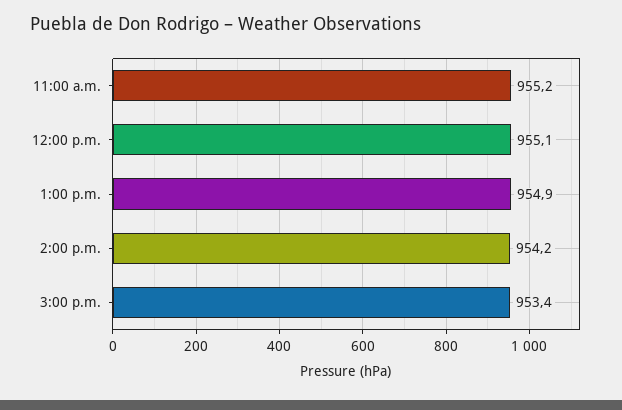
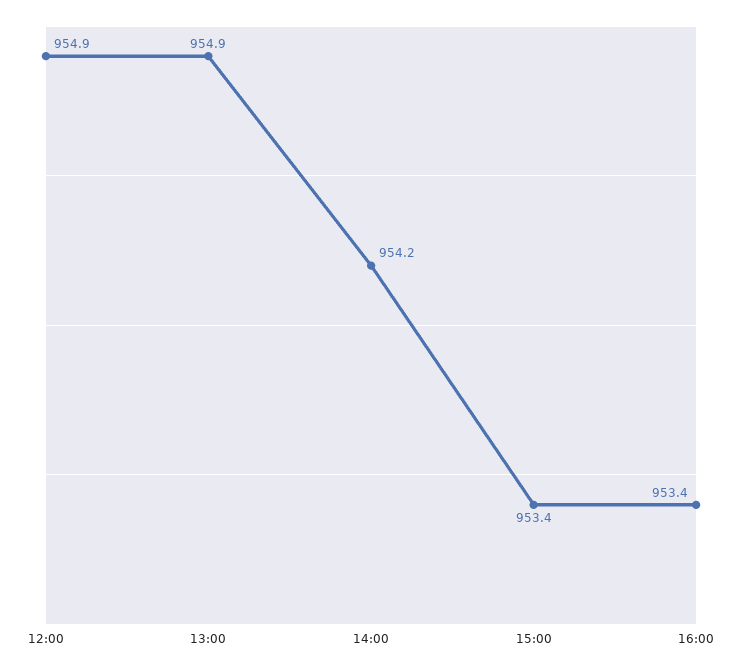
11:00 a.m.: 955.2 -> none
12:00 p.m.: 955.1 -> 954.9
16:00: none -> 953.4

